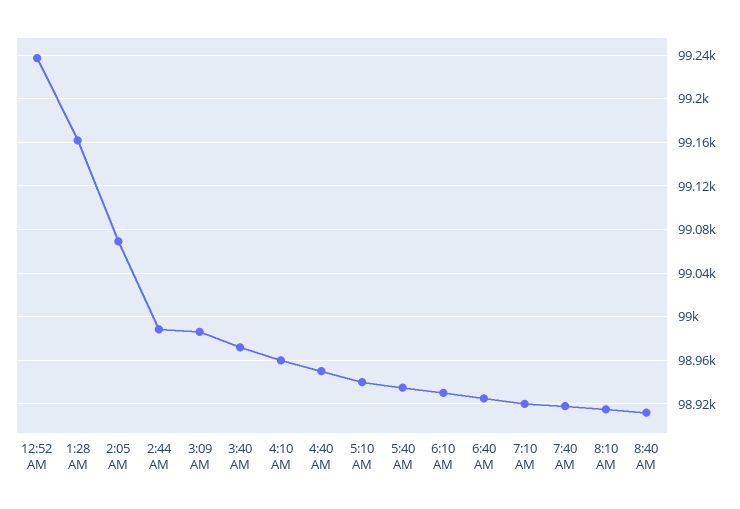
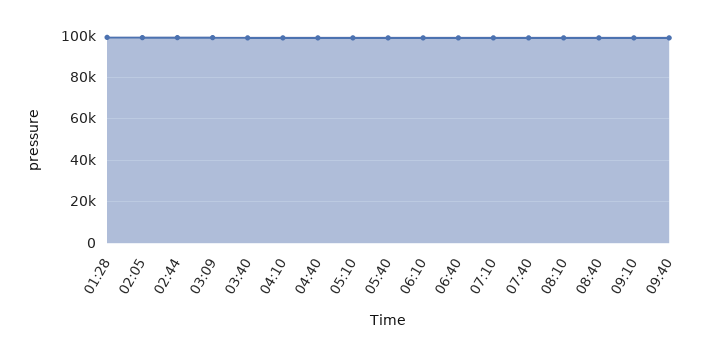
12:52 AM: 99240 -> none
09:10: none -> 100000
09:40: none -> 100000

